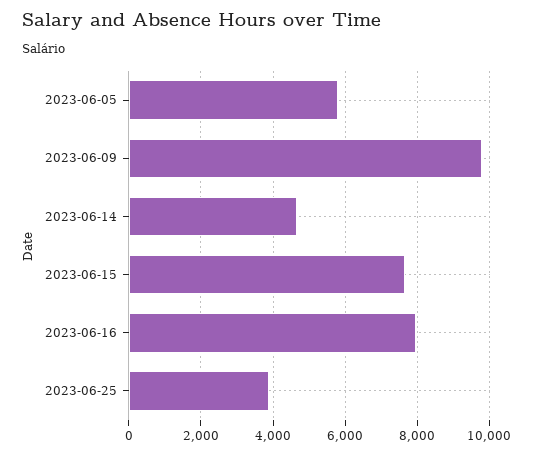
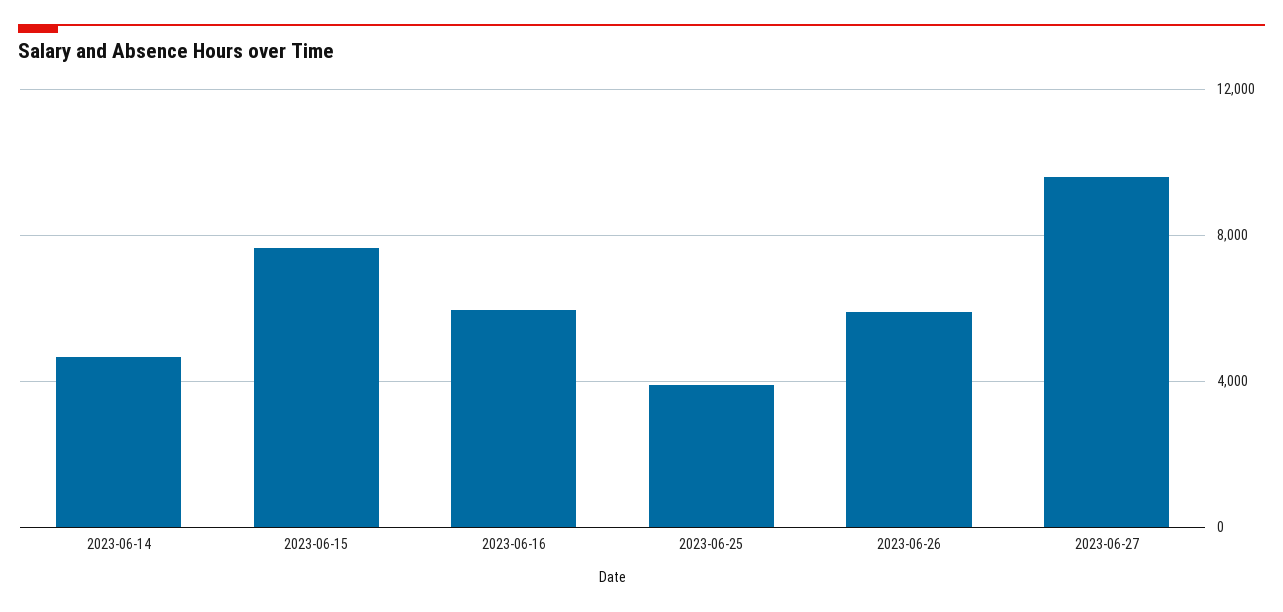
2023-06-05: 5800 -> none
2023-06-09: 9800 -> none
2023-06-16: 8000 -> 6000
2023-06-26: none -> 6000
2023-06-27: none -> 9500

